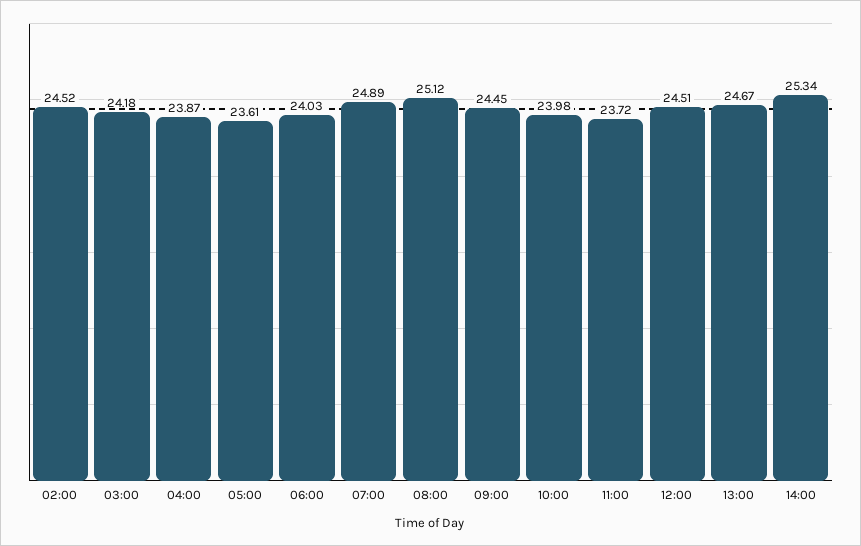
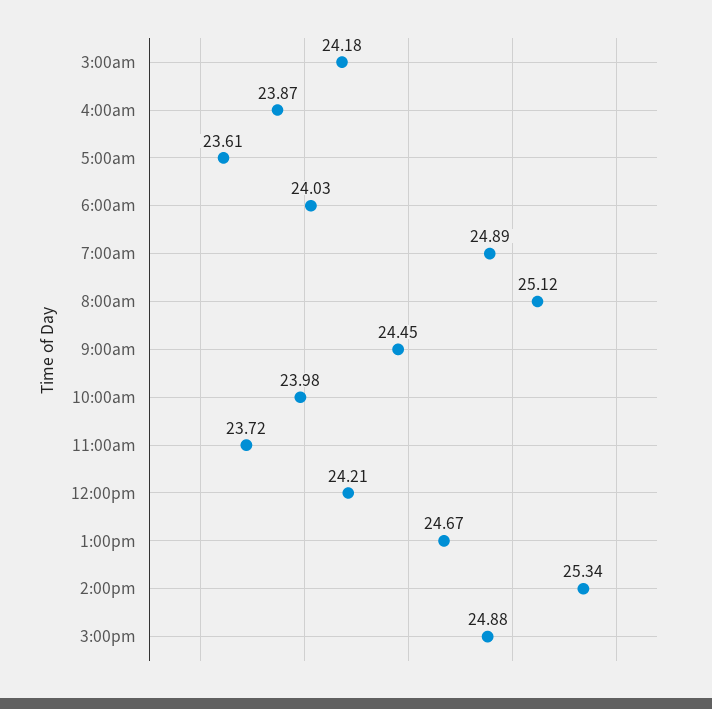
02:00: 24.52 -> none
12:00: 24.51 -> 24.21
3:00pm: none -> 24.88

